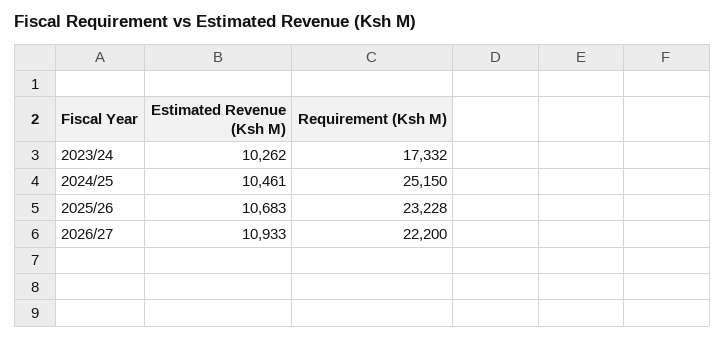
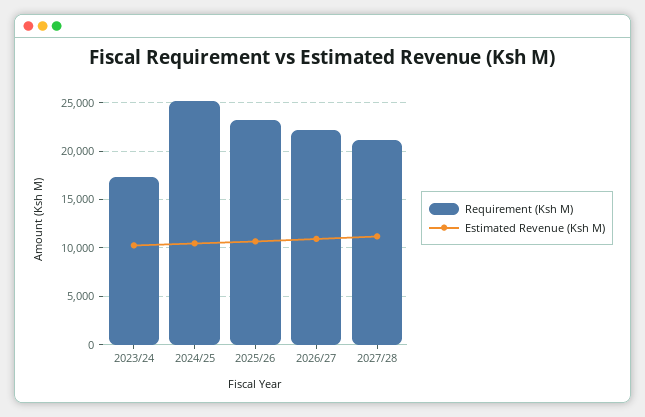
Requirement (Ksh M), 2027/28: none -> 21000
Estimated Revenue (Ksh M), 2027/28: none -> 11000

